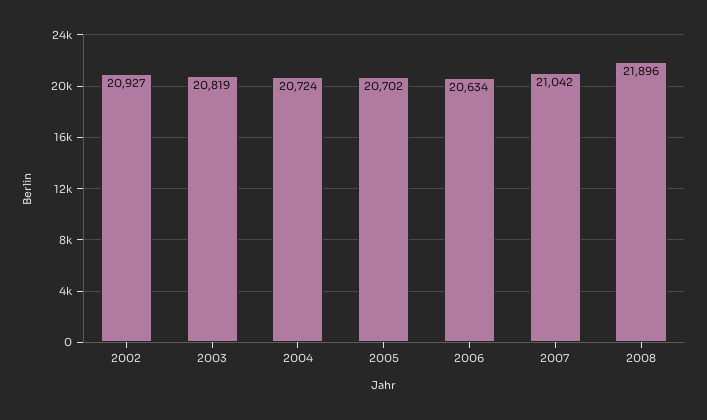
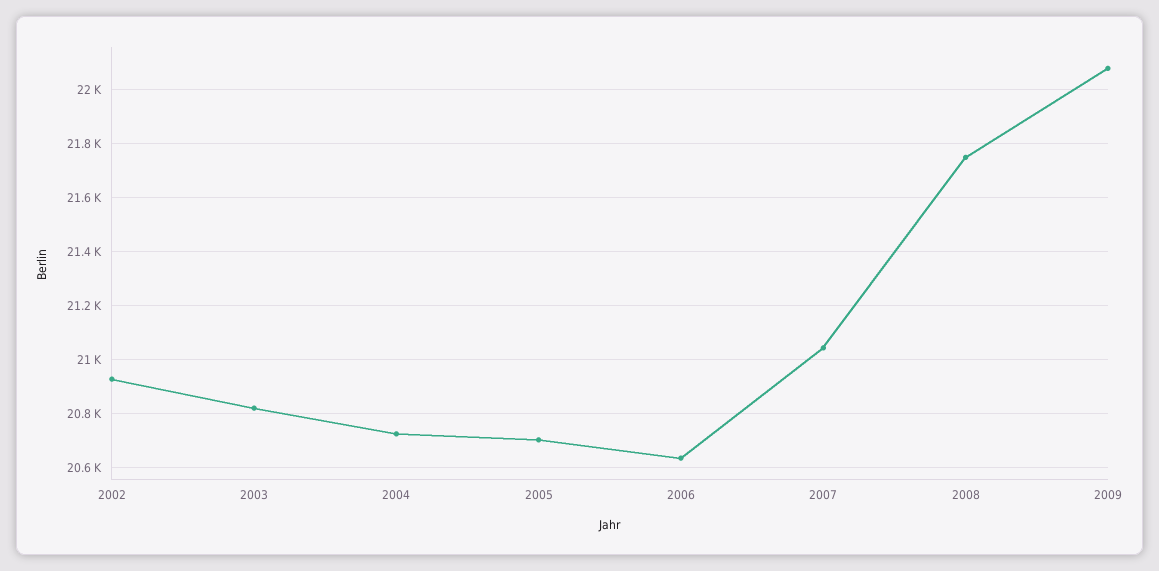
2008: 21896 -> 21750
2009: none -> 22075

